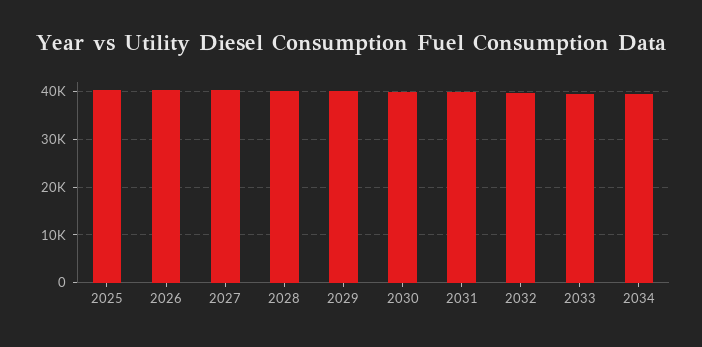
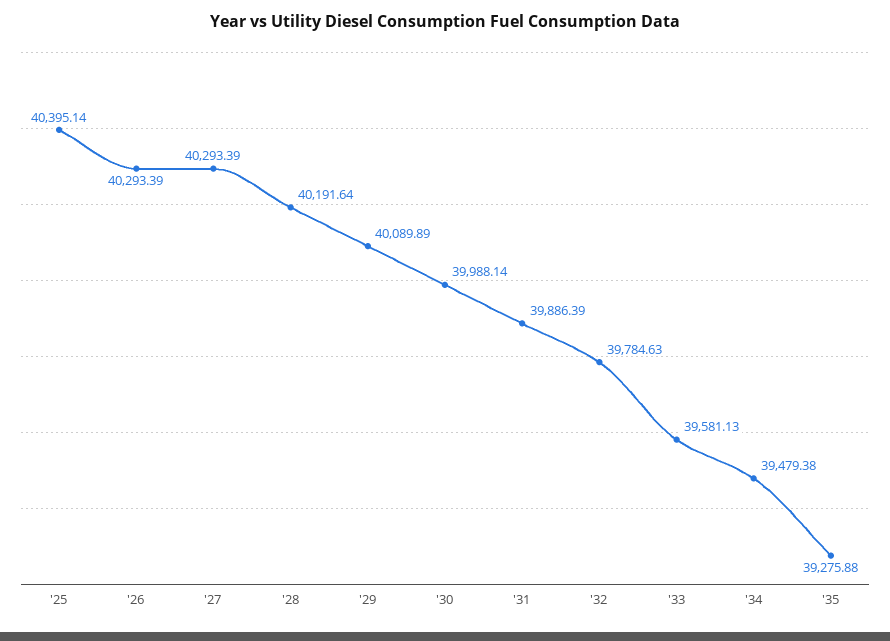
'35: none -> 39275.88

